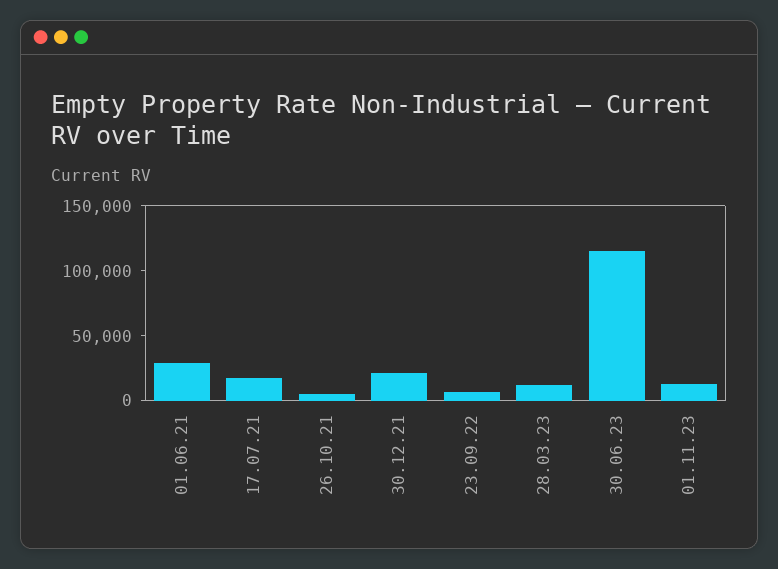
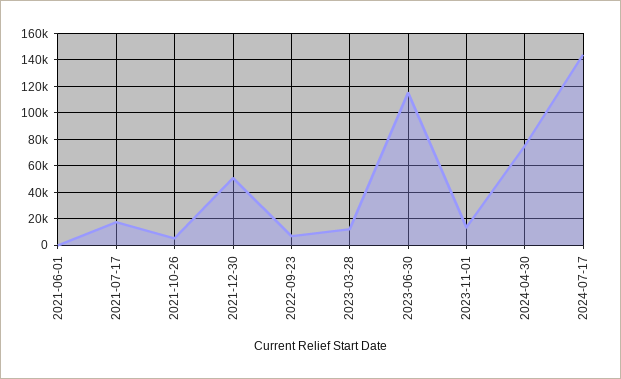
01.06.21: 30000 -> 0
30.12.21: 20000 -> 50000
2024-04-30: none -> 75000
2024-07-17: none -> 145000

